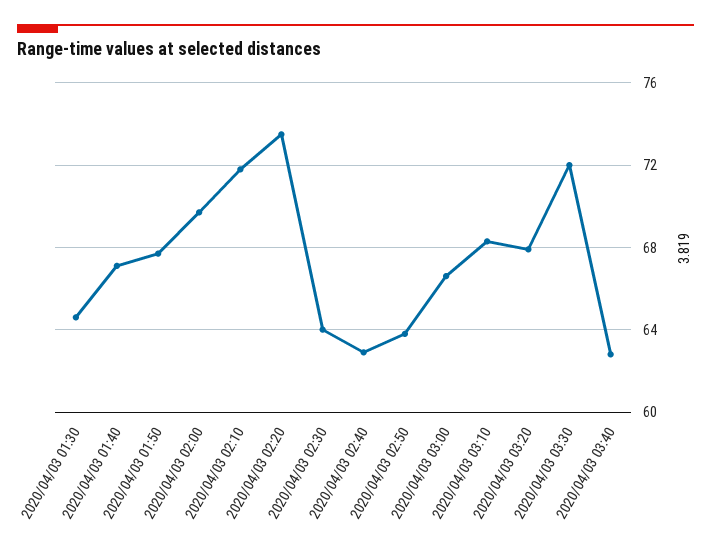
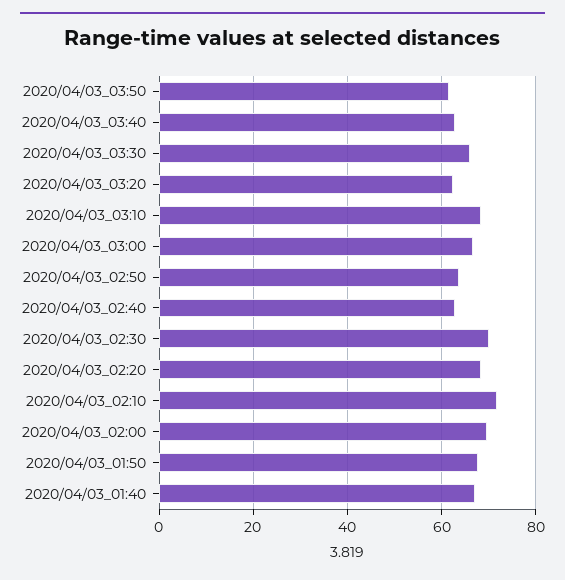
2020/04/03 01:30: 64.5 -> none
2020/04/03 02:20: 73.5 -> 68
2020/04/03 02:30: 64 -> 70
2020/04/03 03:20: 68 -> 62
2020/04/03 03:30: 72 -> 66
2020/04/03_03:50: none -> 62

